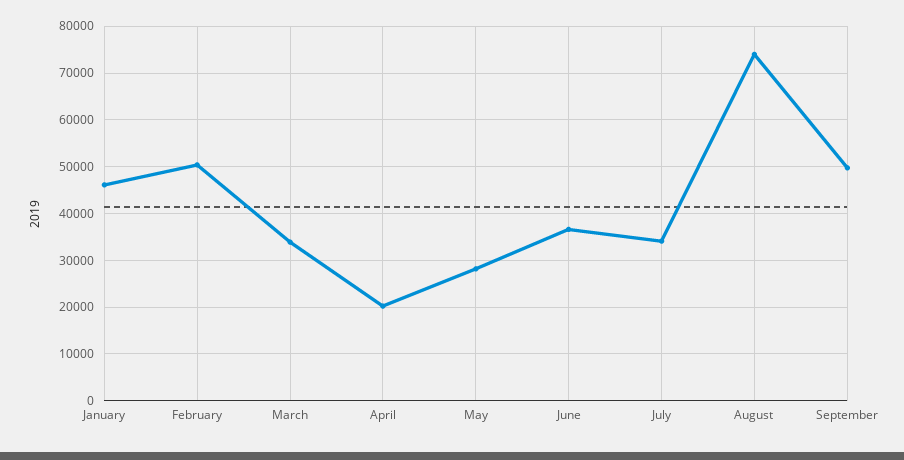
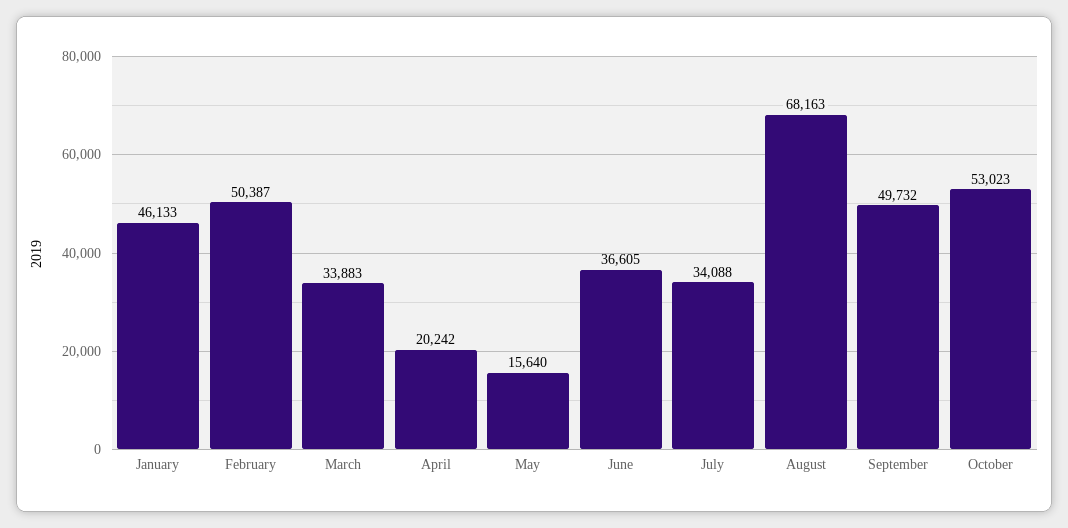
May: 28000 -> 15640
August: 74000 -> 68163
October: none -> 53023

